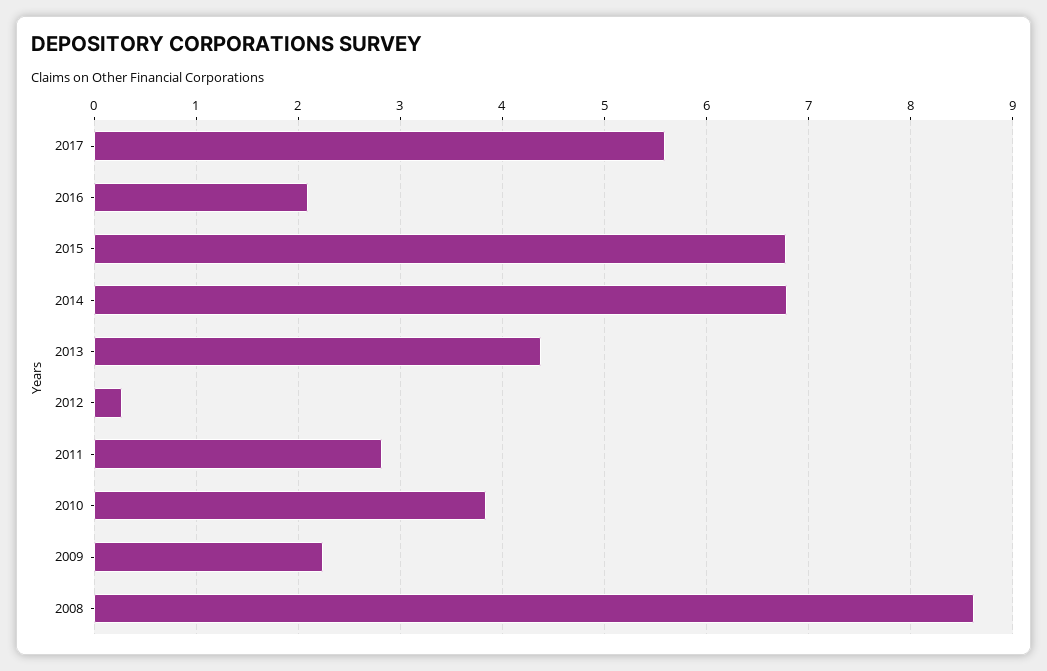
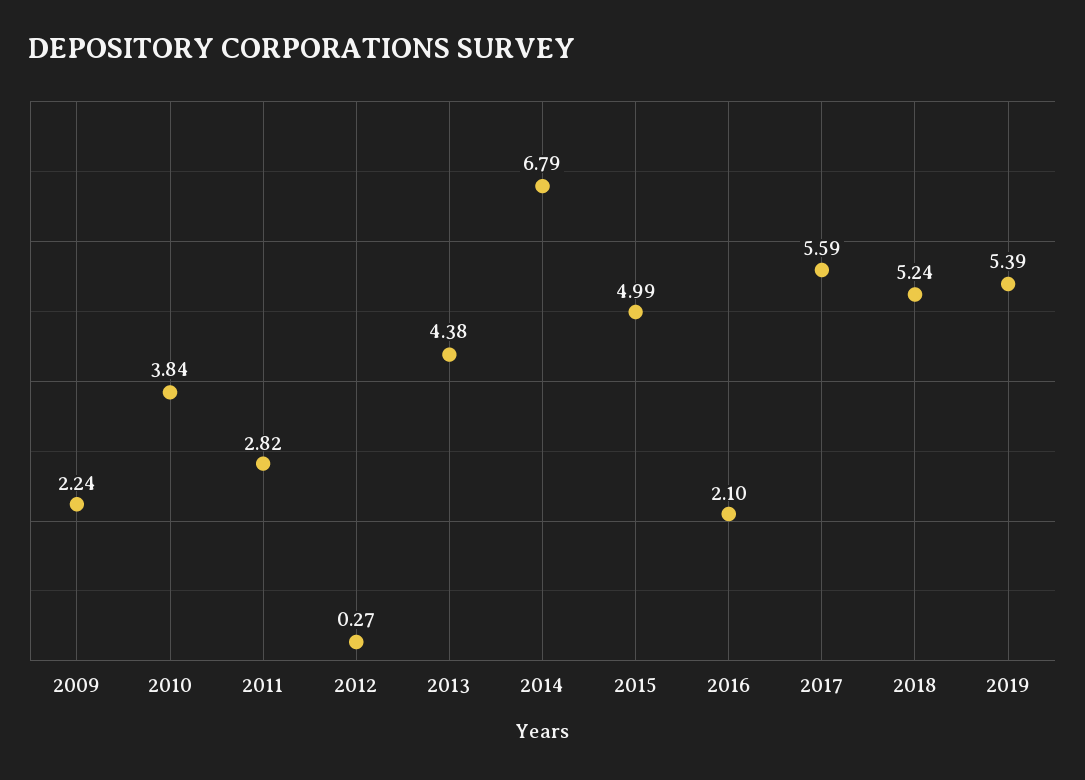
2015: 6.8 -> 4.99
2008: 8.6 -> none
2018: none -> 5.24
2019: none -> 5.39

